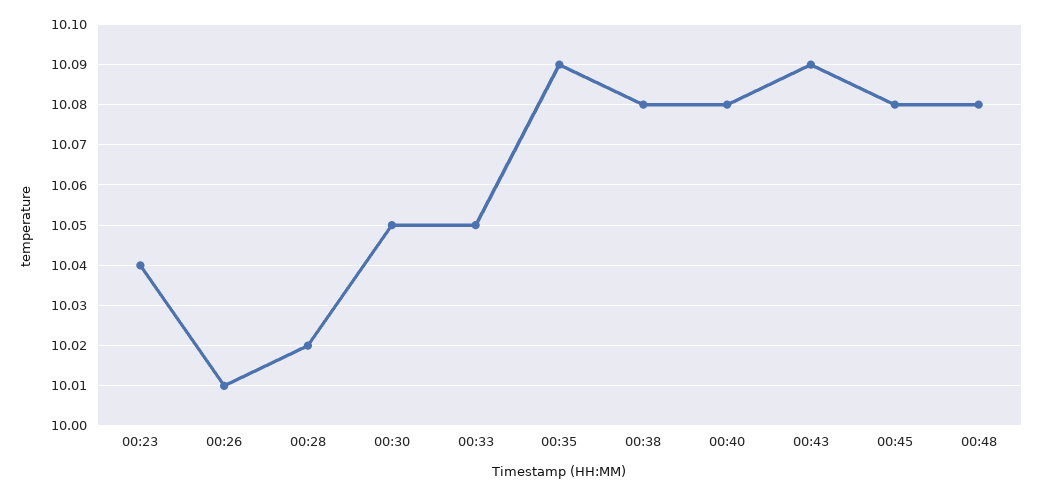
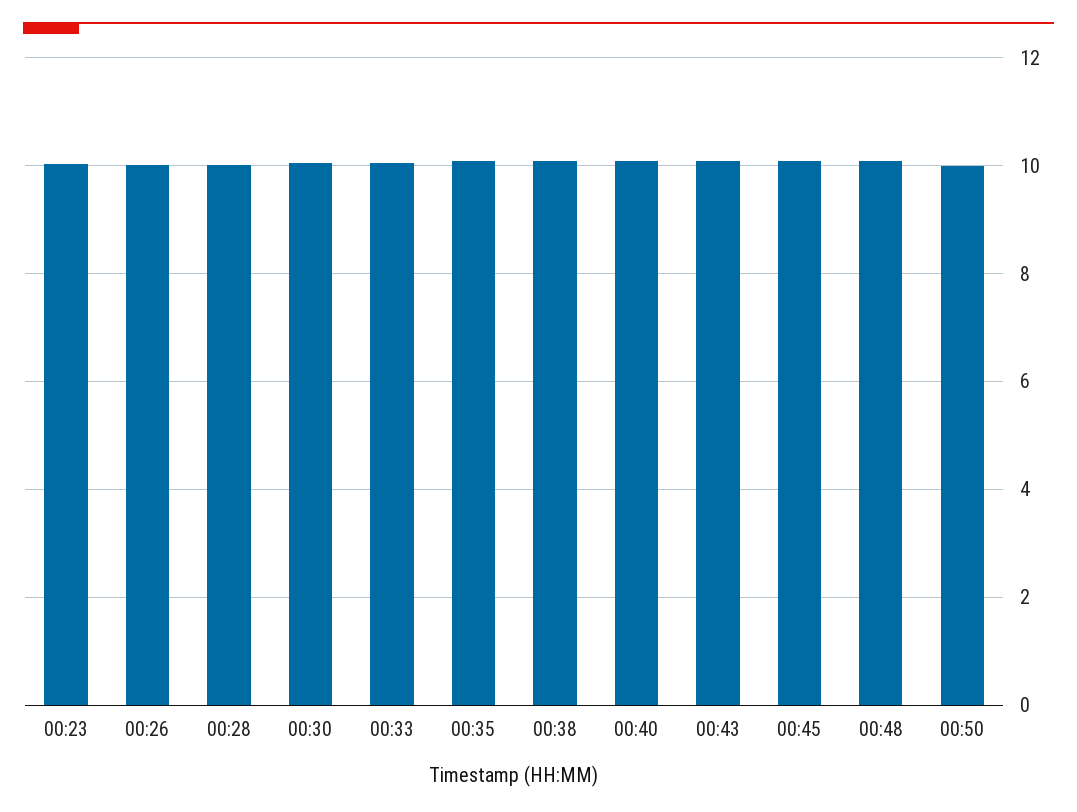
00:50: none -> 10

